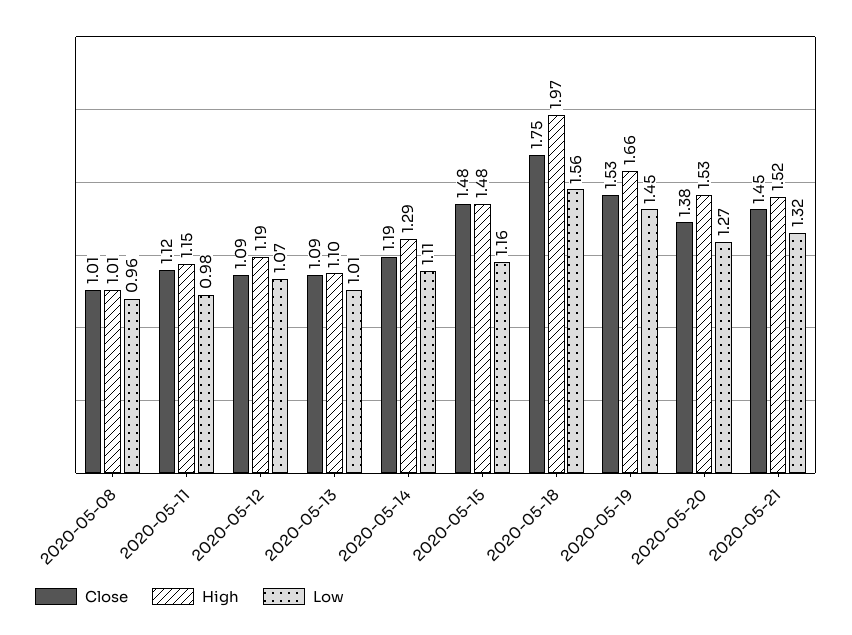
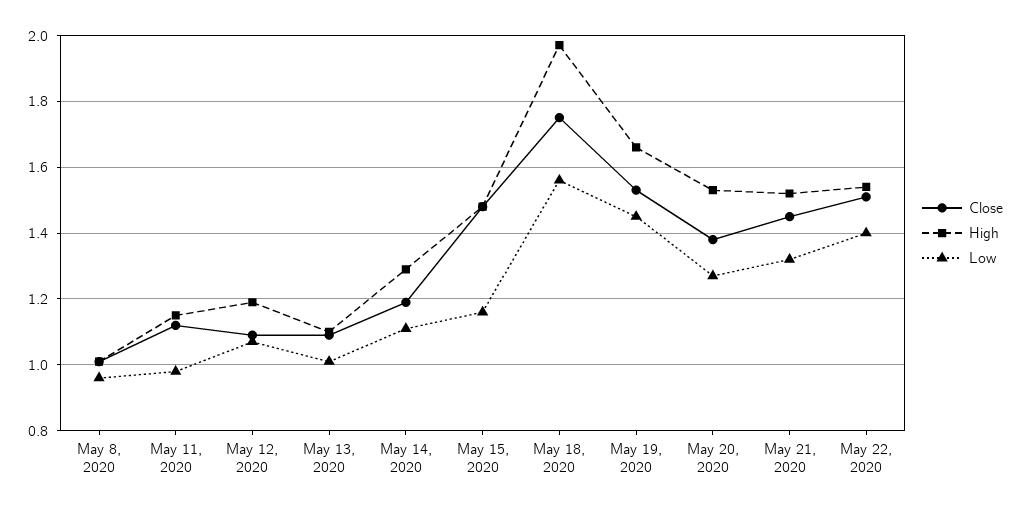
Close, May 22, 2020: none -> 1.5
High, May 22, 2020: none -> 1.55
Low, May 22, 2020: none -> 1.4

